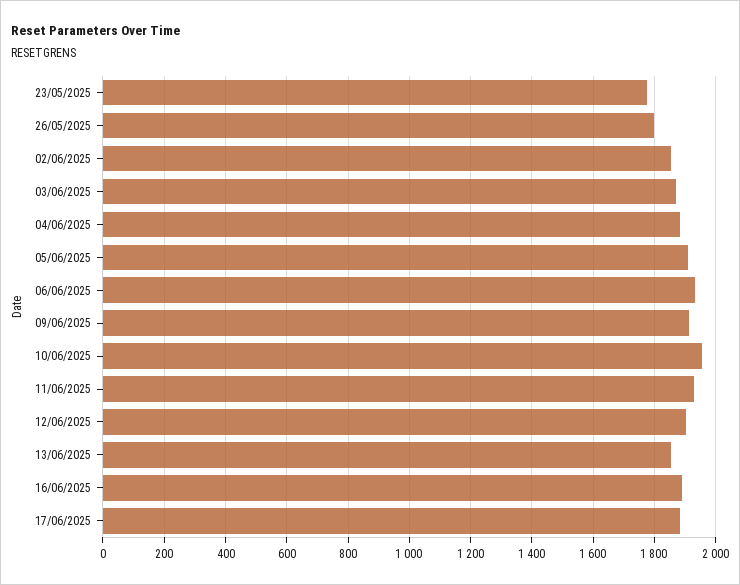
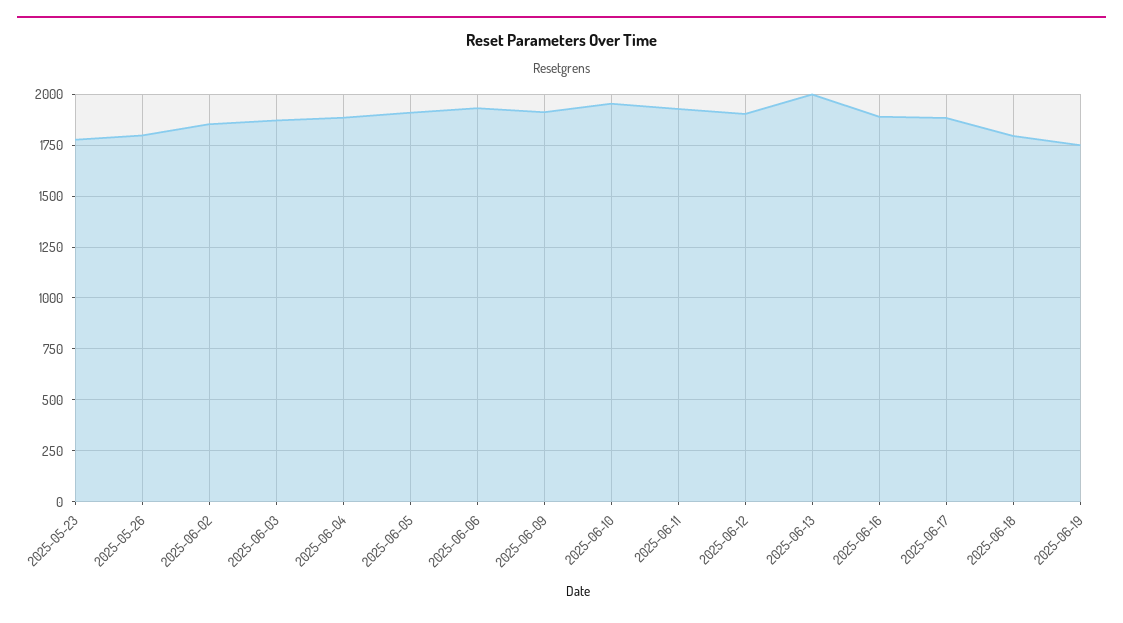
13/06/2025: 1860 -> 2000
2025-06-18: none -> 1800
2025-06-19: none -> 1750

